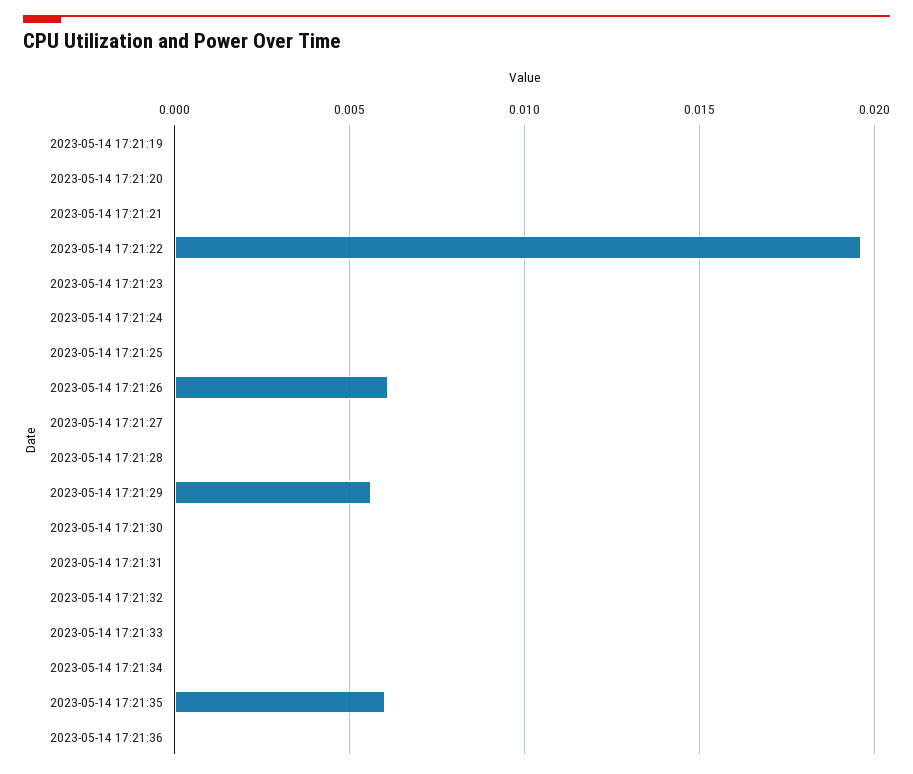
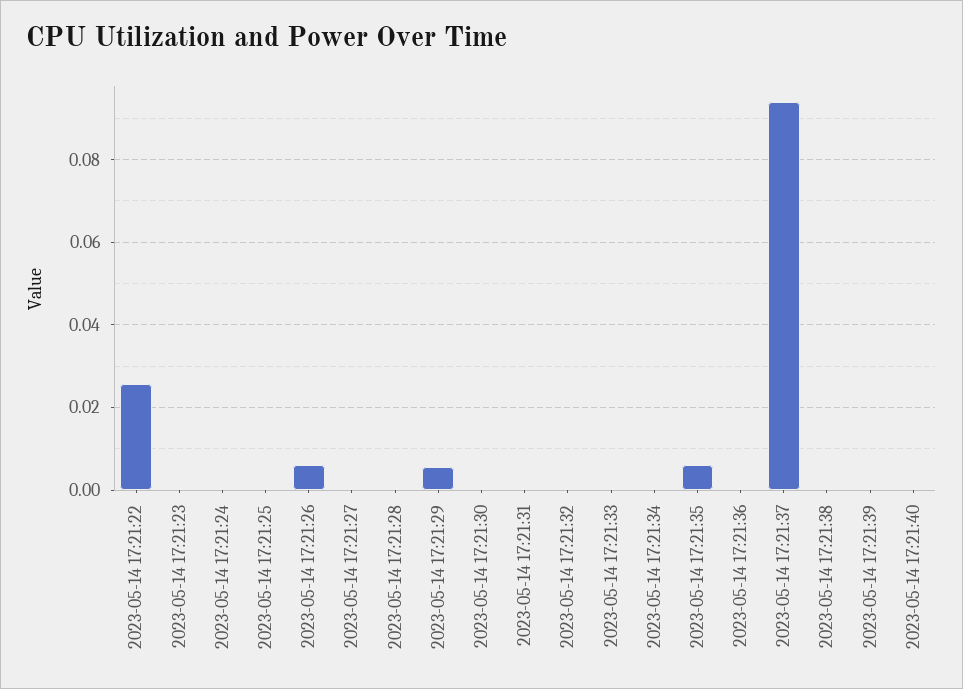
2023-05-14 17:21:19: 0 -> none
2023-05-14 17:21:20: 0 -> none
2023-05-14 17:21:21: 0 -> none
2023-05-14 17:21:22: 0.0195 -> 0.026
2023-05-14 17:21:37: none -> 0.094
2023-05-14 17:21:38: none -> 0
2023-05-14 17:21:39: none -> 0
2023-05-14 17:21:40: none -> 0

